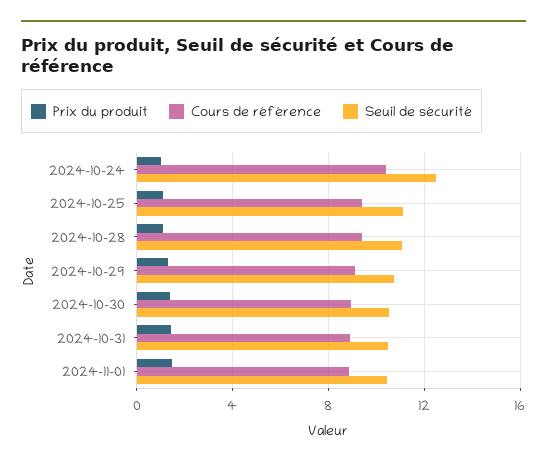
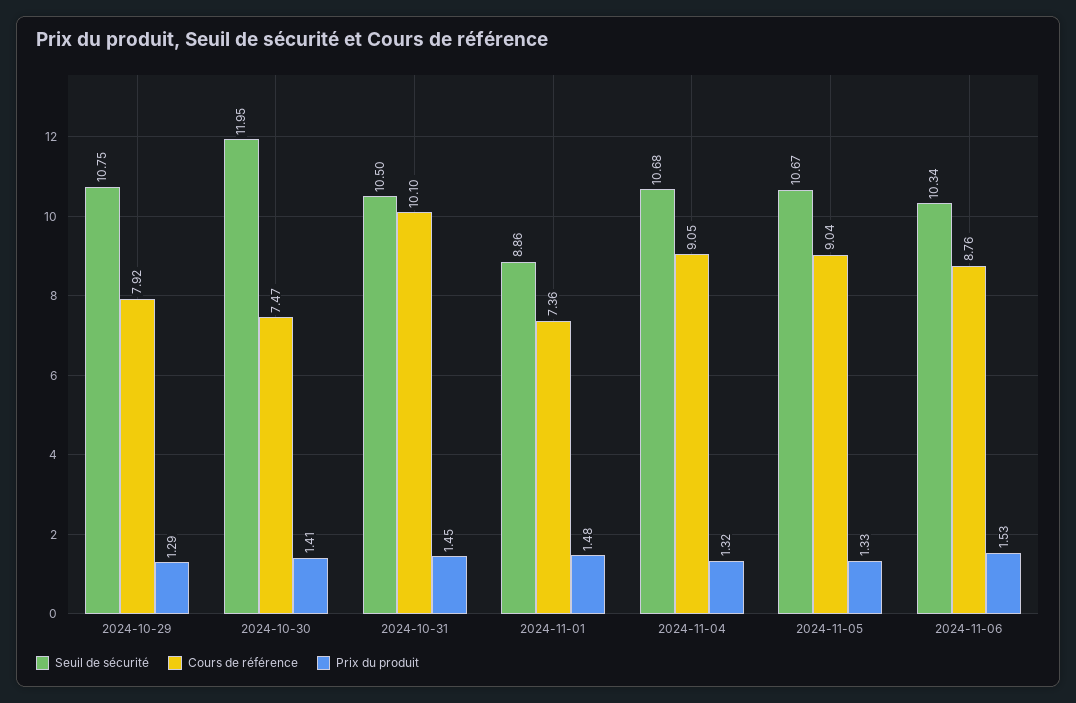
Prix du produit, 2024-10-24: 1 -> none
Cours de référence, 2024-10-24: 10.5 -> none
Seuil de sécurité, 2024-10-24: 12.5 -> none
Prix du produit, 2024-10-25: 1 -> none
Cours de référence, 2024-10-25: 9.5 -> none
Seuil de sécurité, 2024-10-25: 11 -> none
Prix du produit, 2024-10-28: 1 -> none
Cours de référence, 2024-10-28: 9.5 -> none
Seuil de sécurité, 2024-10-28: 11 -> none
Cours de référence, 2024-10-29: 9 -> 7.92
Cours de référence, 2024-10-30: 9 -> 7.47
Seuil de sécurité, 2024-10-30: 10.5 -> 11.95
Cours de référence, 2024-10-31: 9 -> 10.1
Cours de référence, 2024-11-01: 9 -> 7.36
Seuil de sécurité, 2024-11-01: 10.5 -> 8.86
Seuil de sécurité, 2024-11-04: none -> 10.68
Cours de référence, 2024-11-04: none -> 9.05
Prix du produit, 2024-11-04: none -> 1.32
Seuil de sécurité, 2024-11-05: none -> 10.67
Cours de référence, 2024-11-05: none -> 9.04
Prix du produit, 2024-11-05: none -> 1.33
Seuil de sécurité, 2024-11-06: none -> 10.34
Cours de référence, 2024-11-06: none -> 8.76
Prix du produit, 2024-11-06: none -> 1.53

